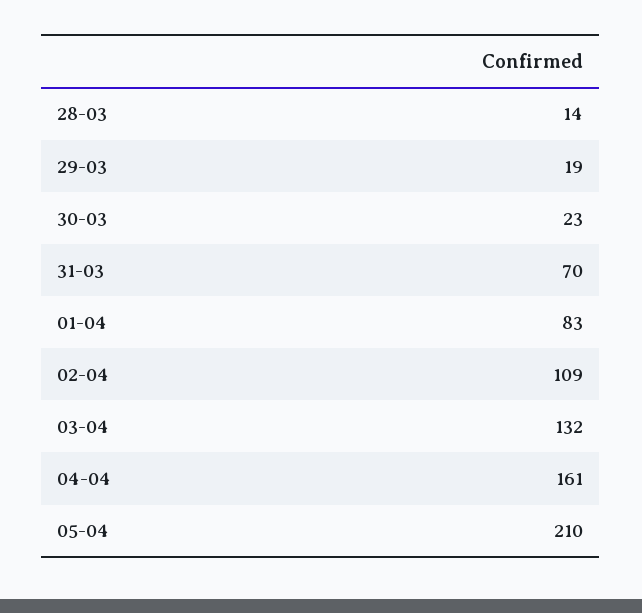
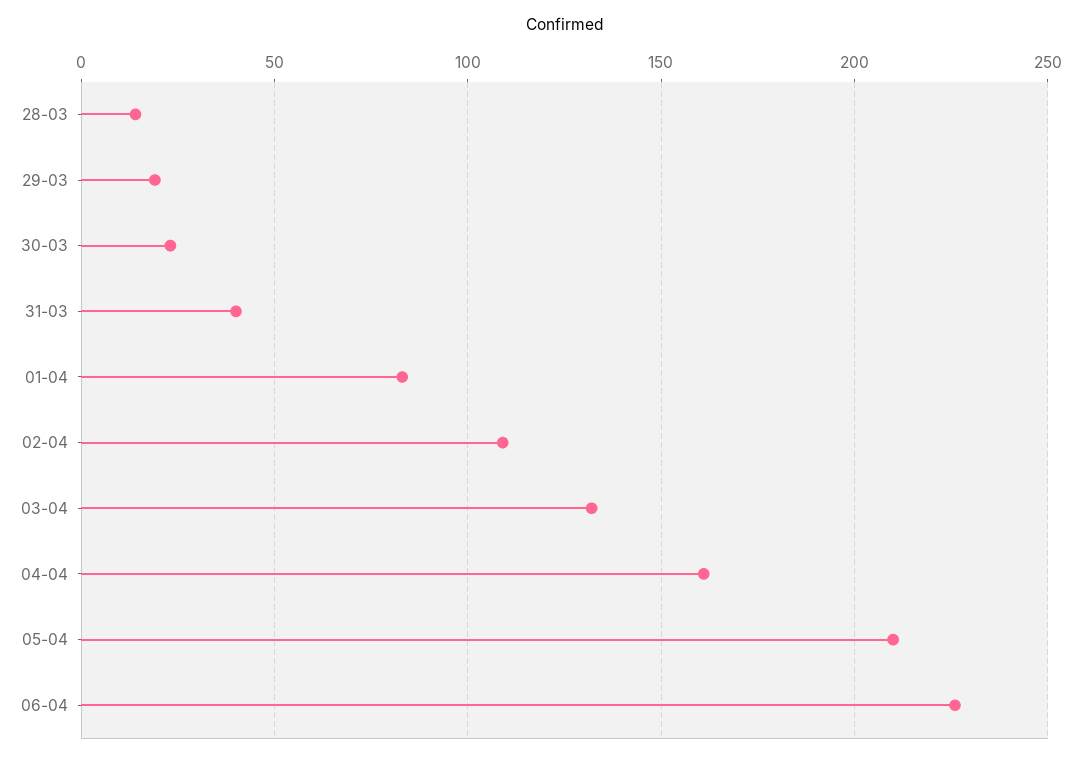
31-03: 70 -> 40
06-04: none -> 225

